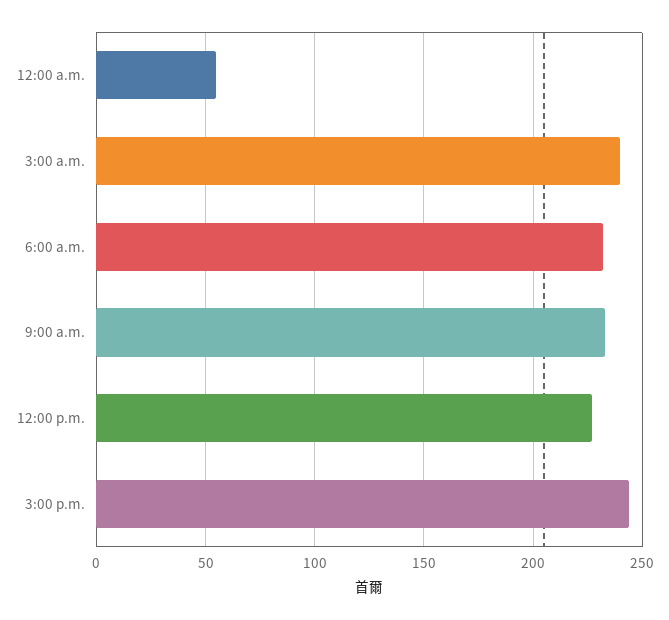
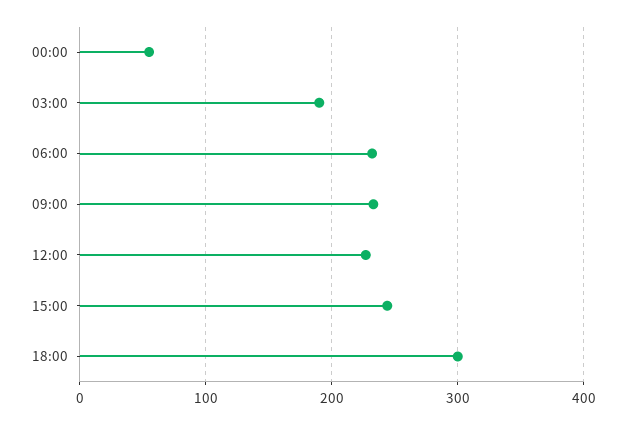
3:00 a.m.: 240 -> 190
18:00: none -> 300

